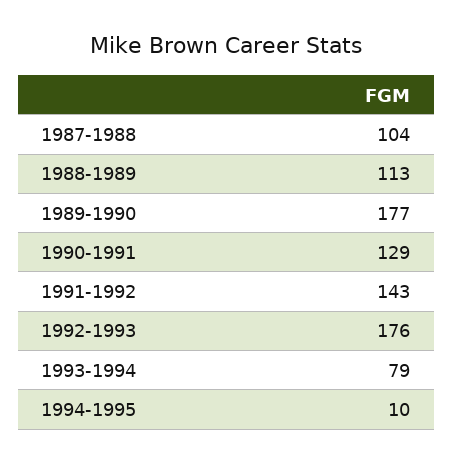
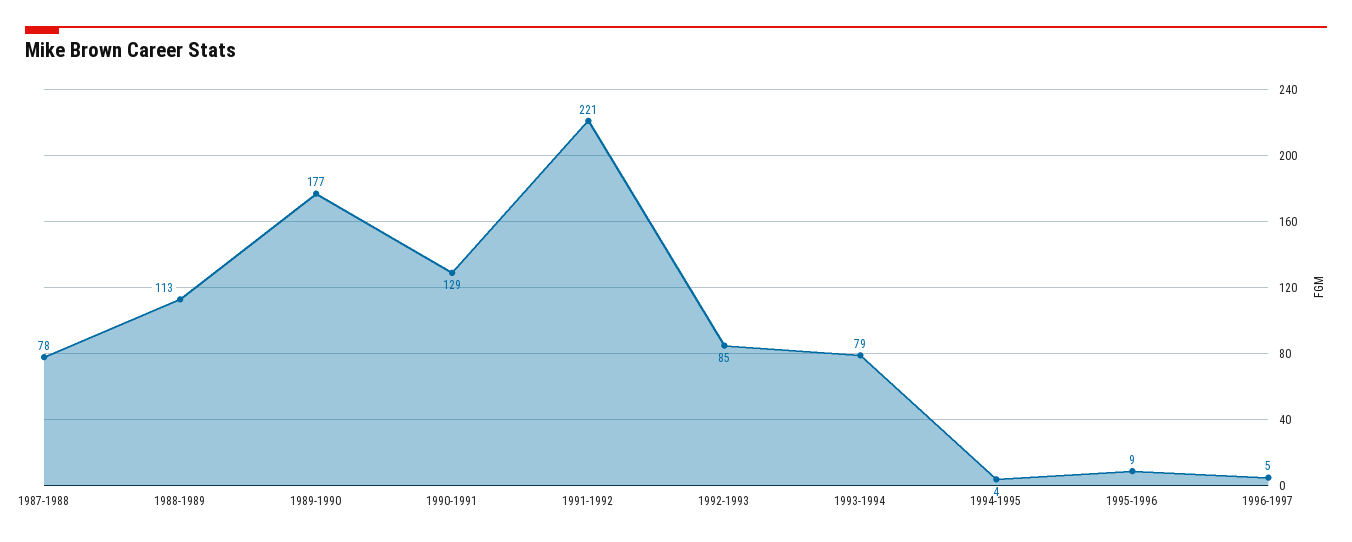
1987-1988: 104 -> 78
1991-1992: 143 -> 221
1992-1993: 176 -> 85
1994-1995: 10 -> 4
1995-1996: none -> 9
1996-1997: none -> 5

